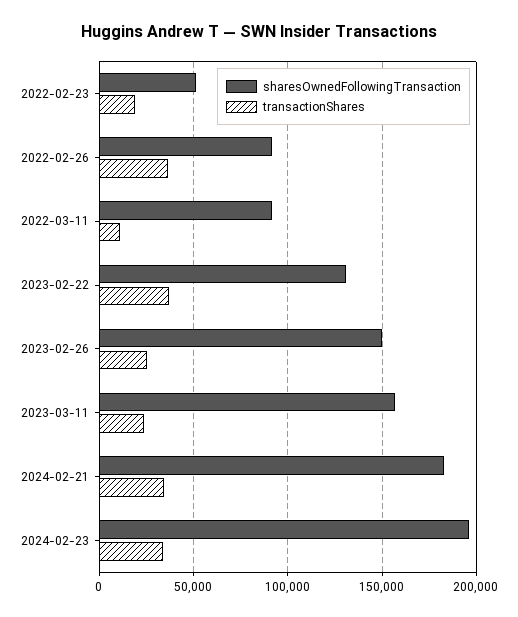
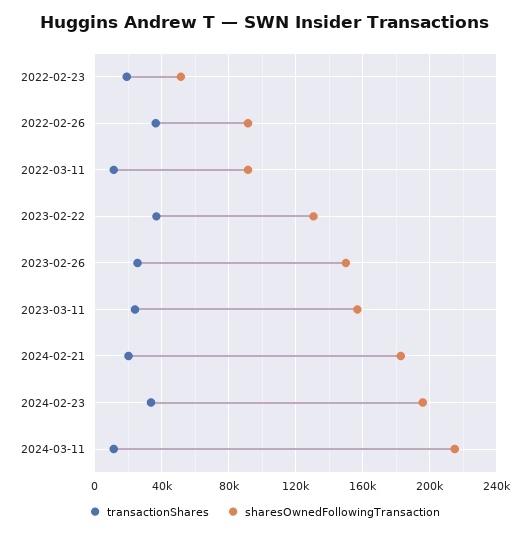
transactionShares, 2024-02-21: 35000 -> 20000
transactionShares, 2024-03-11: none -> 10000
sharesOwnedFollowingTransaction, 2024-03-11: none -> 215000

